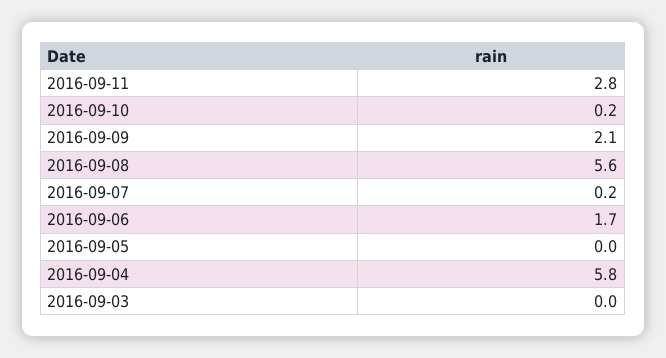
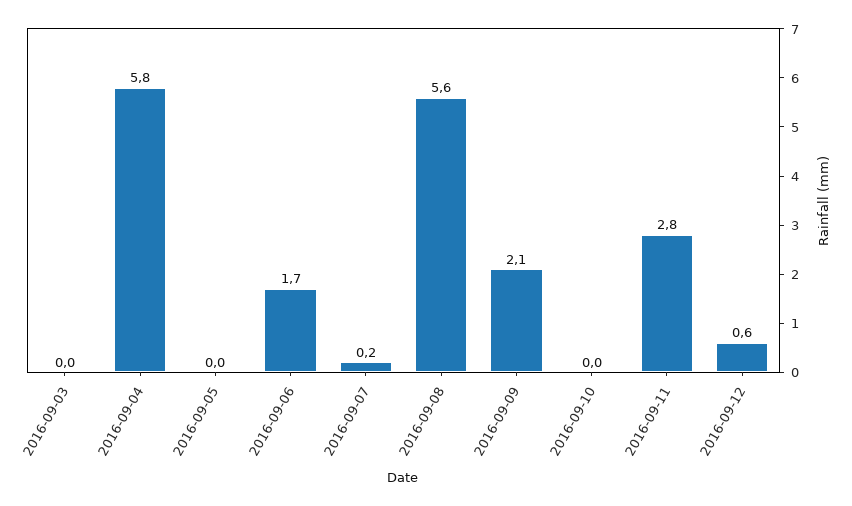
2016-09-10: 0.2 -> 0
2016-09-12: none -> 0.6

